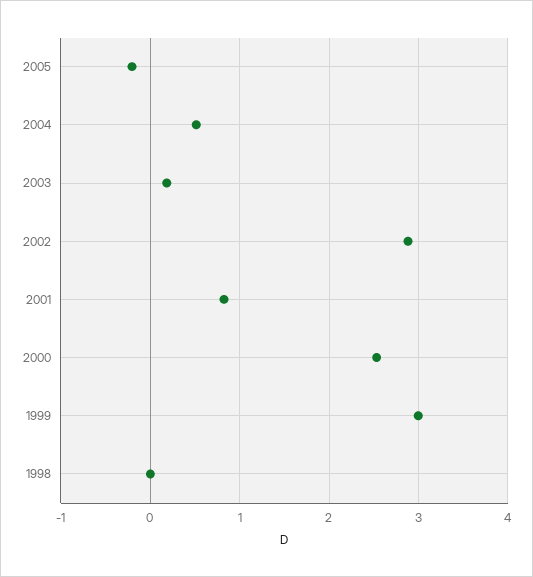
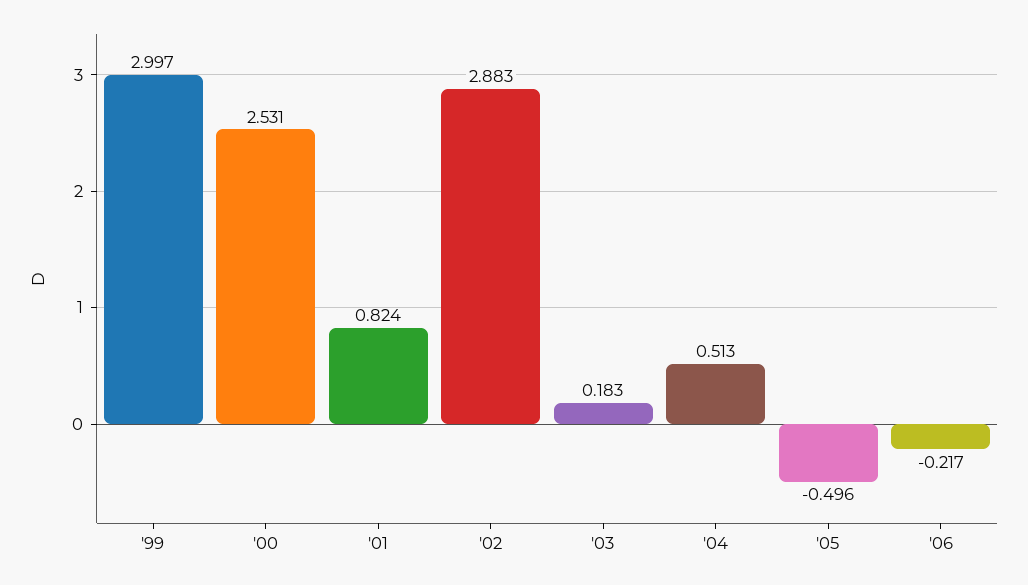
2005: -0.2 -> -0.496
1998: 0 -> none
'06: none -> -0.217

